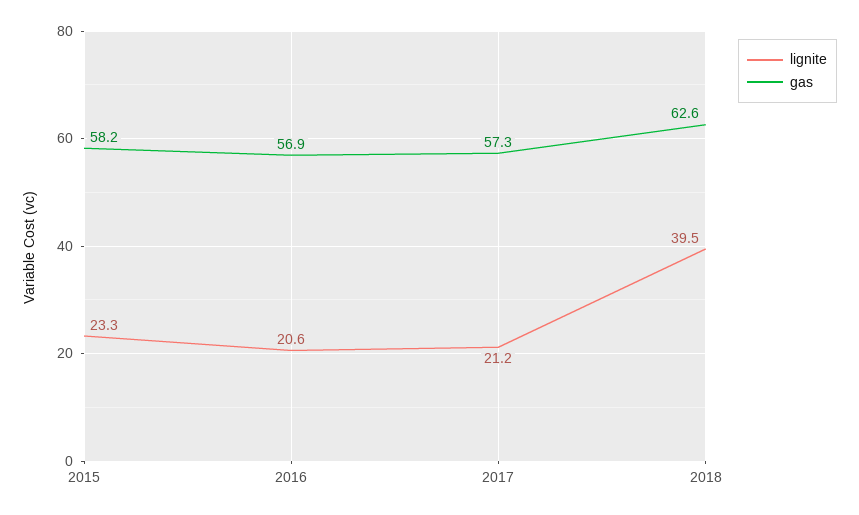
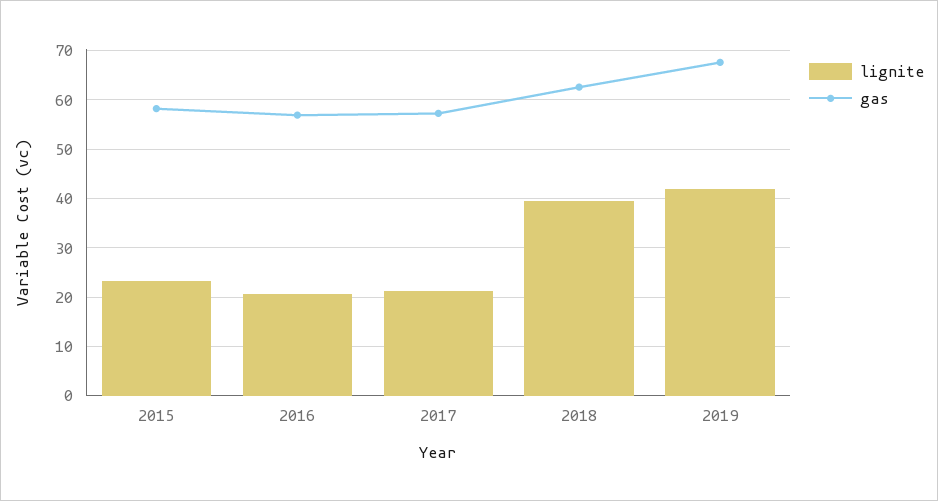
lignite, 2019: none -> 42
gas, 2019: none -> 68

